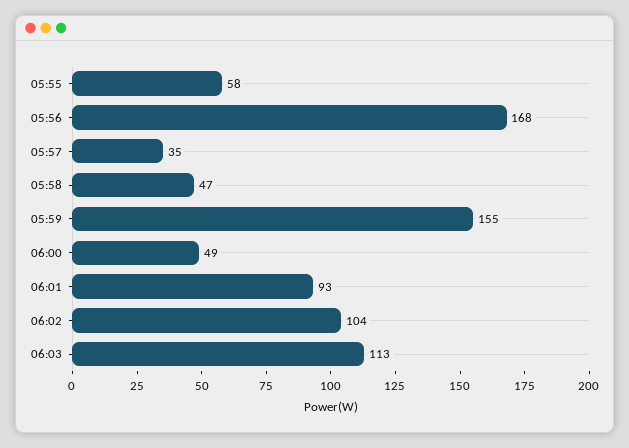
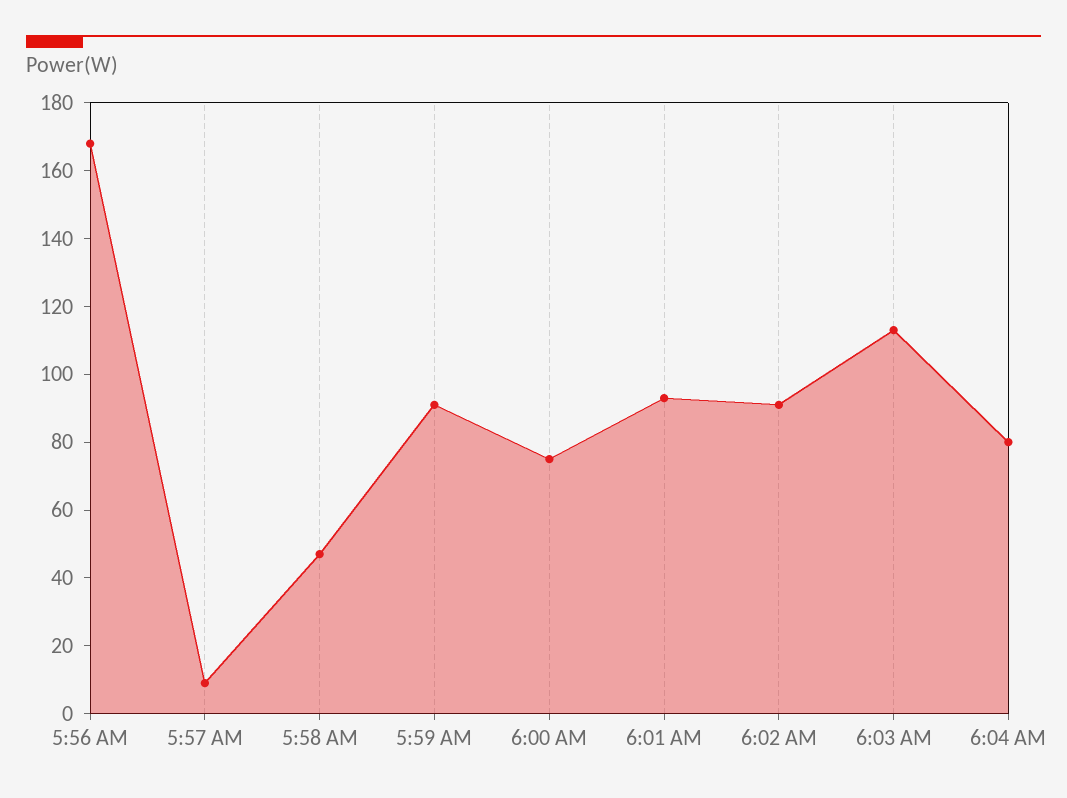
05:55: 58 -> none
05:57: 35 -> 10
05:59: 155 -> 90
06:00: 49 -> 75
06:02: 104 -> 90
6:04 AM: none -> 80

